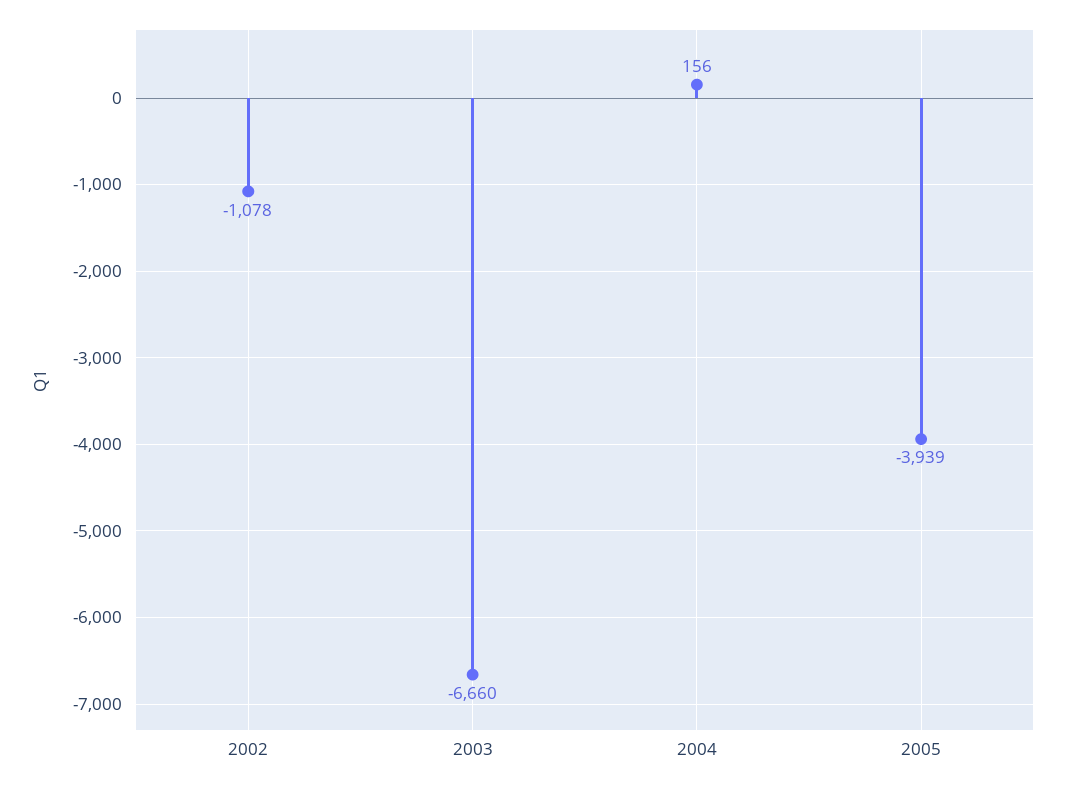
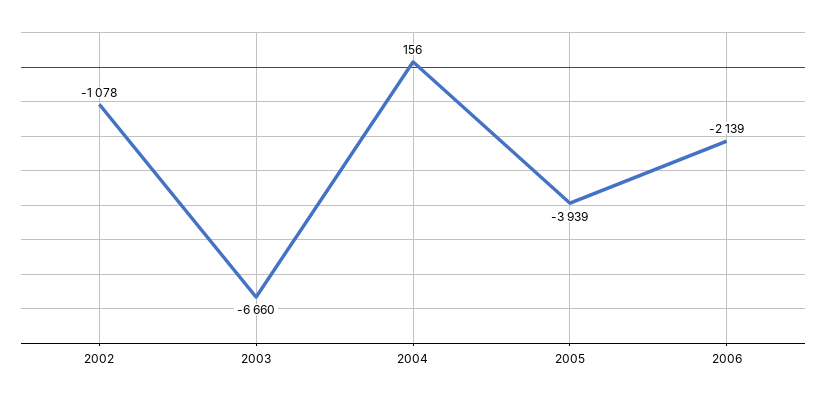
2006: none -> -2139

